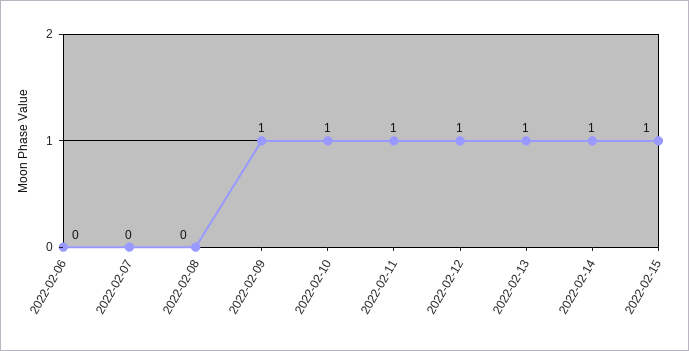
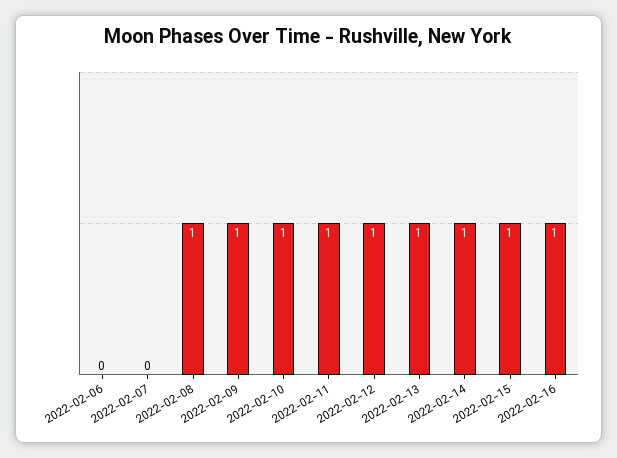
2022-02-08: 0 -> 1
2022-02-16: none -> 1

